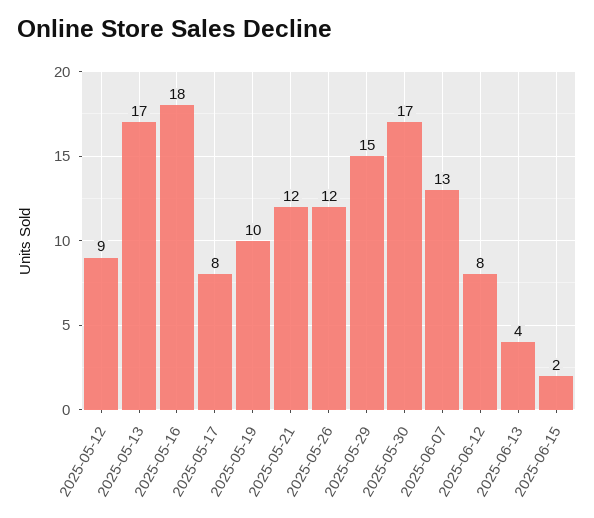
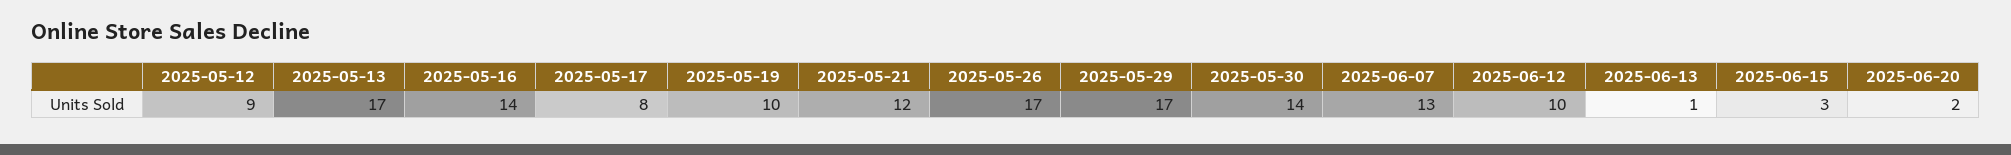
2025-05-16: 18 -> 14
2025-05-26: 12 -> 17
2025-05-29: 15 -> 17
2025-05-30: 17 -> 14
2025-06-12: 8 -> 10
2025-06-13: 4 -> 1
2025-06-15: 2 -> 3
2025-06-20: none -> 2

